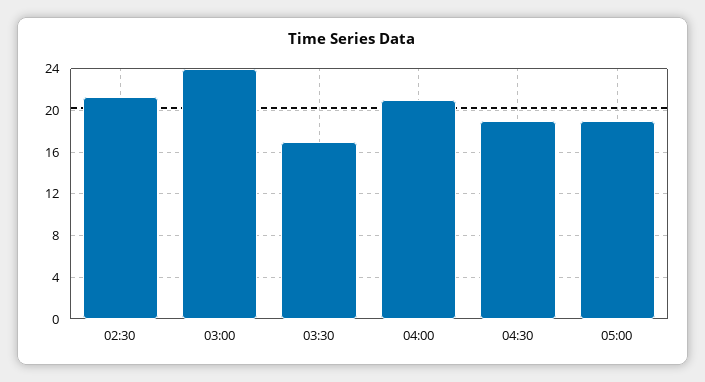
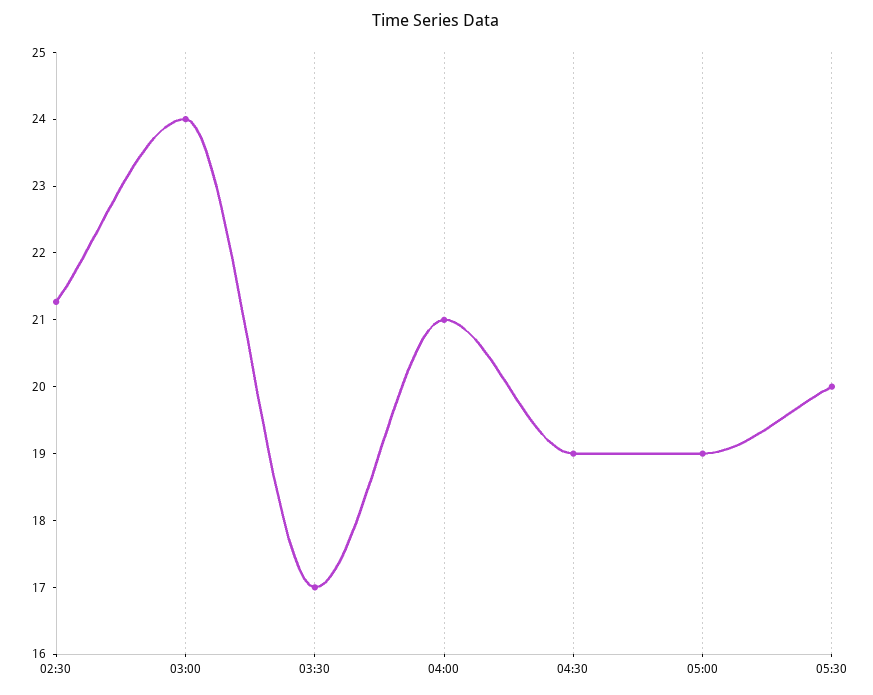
05:30: none -> 20

